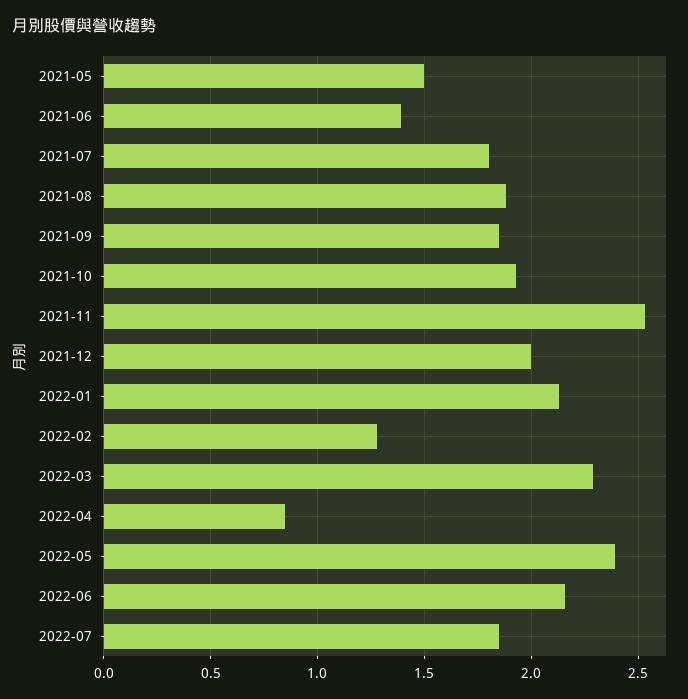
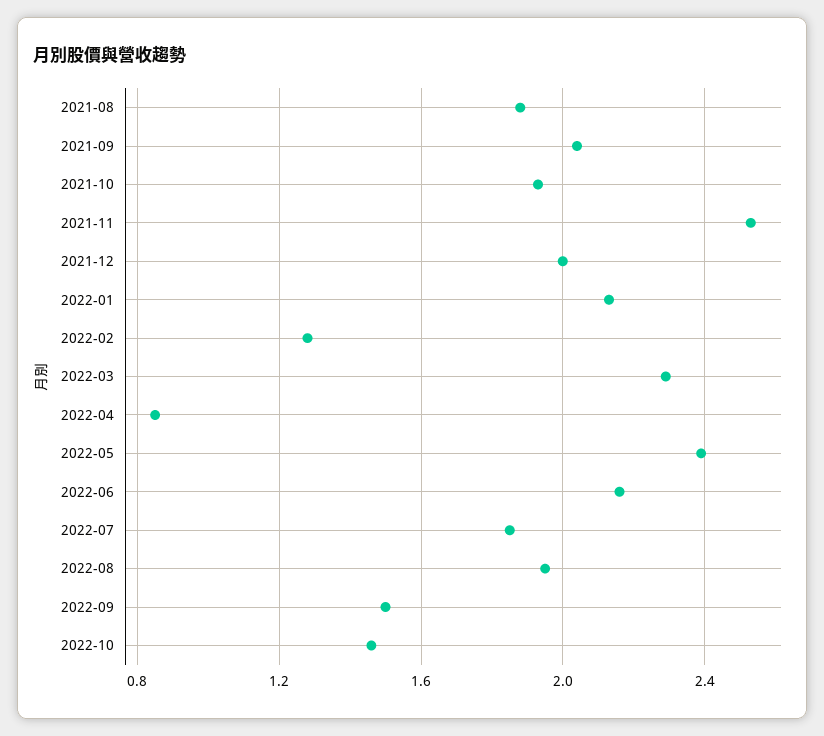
2021-05: 1.5 -> none
2021-06: 1.4 -> none
2021-07: 1.8 -> none
2021-09: 1.85 -> 2.05
2022-08: none -> 1.95
2022-09: none -> 1.5
2022-10: none -> 1.45

